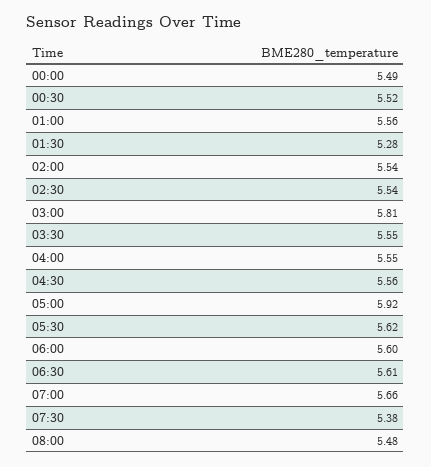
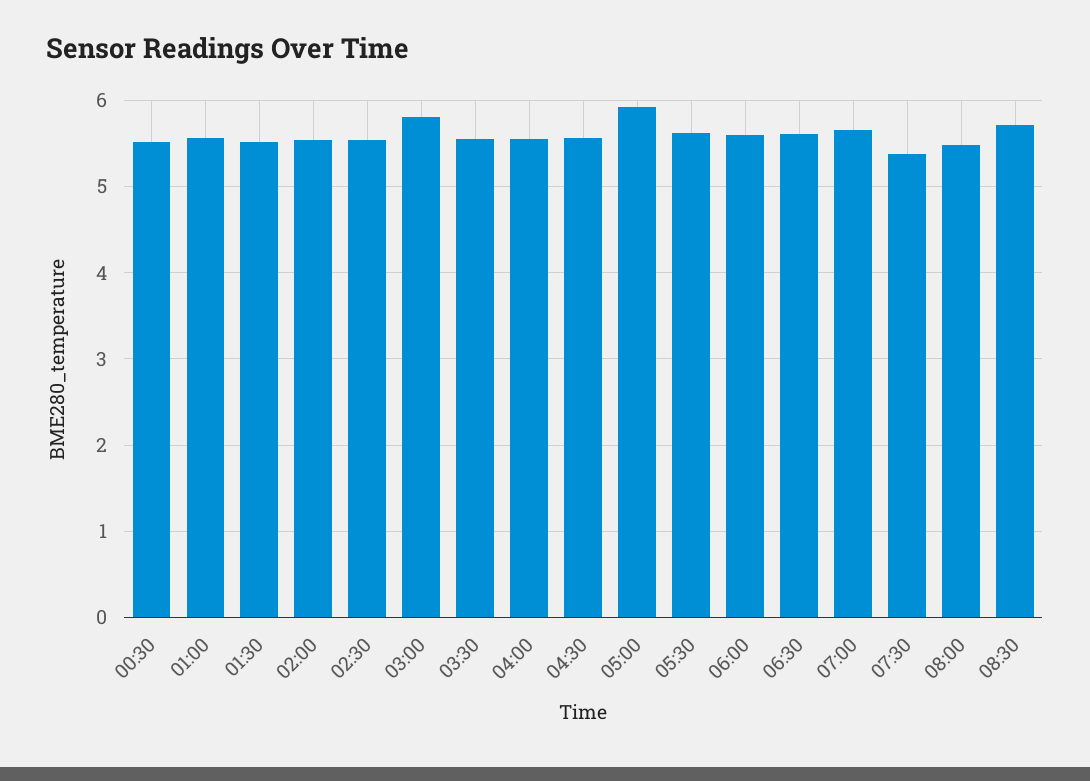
00:00: 5.49 -> none
01:30: 5.28 -> 5.5
08:30: none -> 5.7

